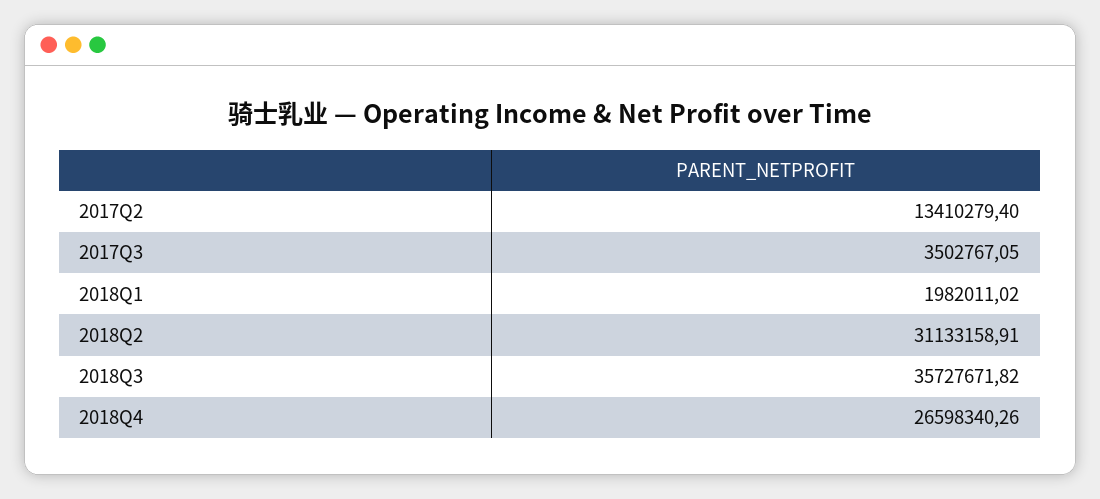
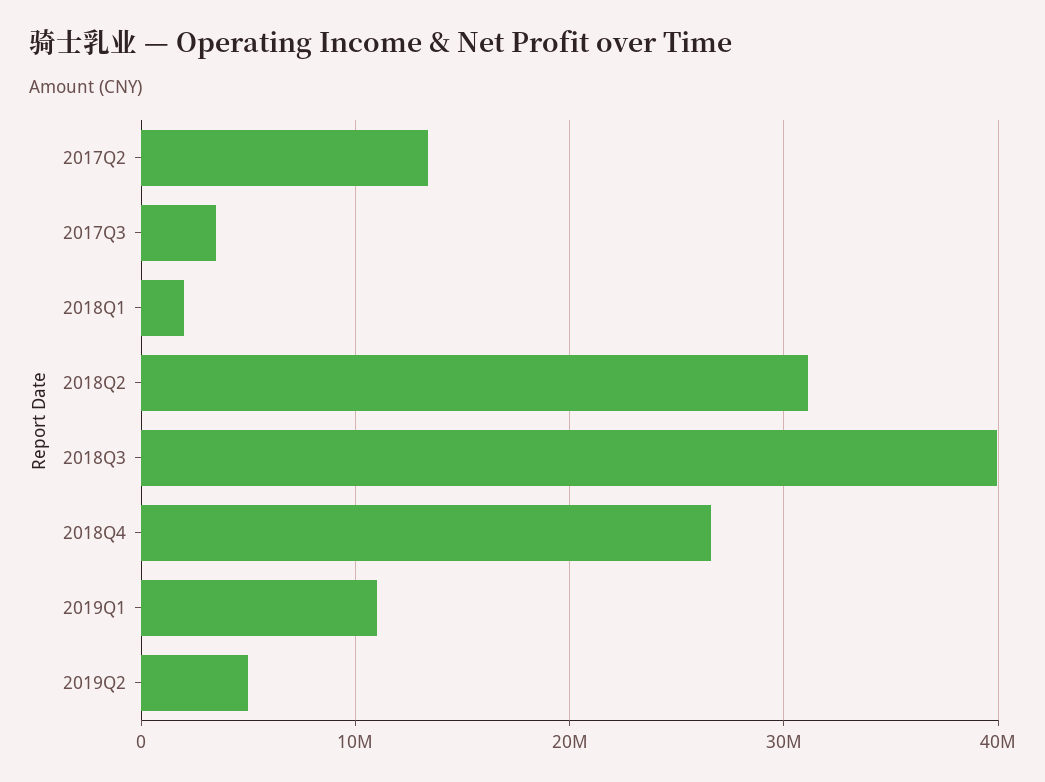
2018Q3: 35727671.82 -> 40000000
2019Q1: none -> 11000000
2019Q2: none -> 5000000

